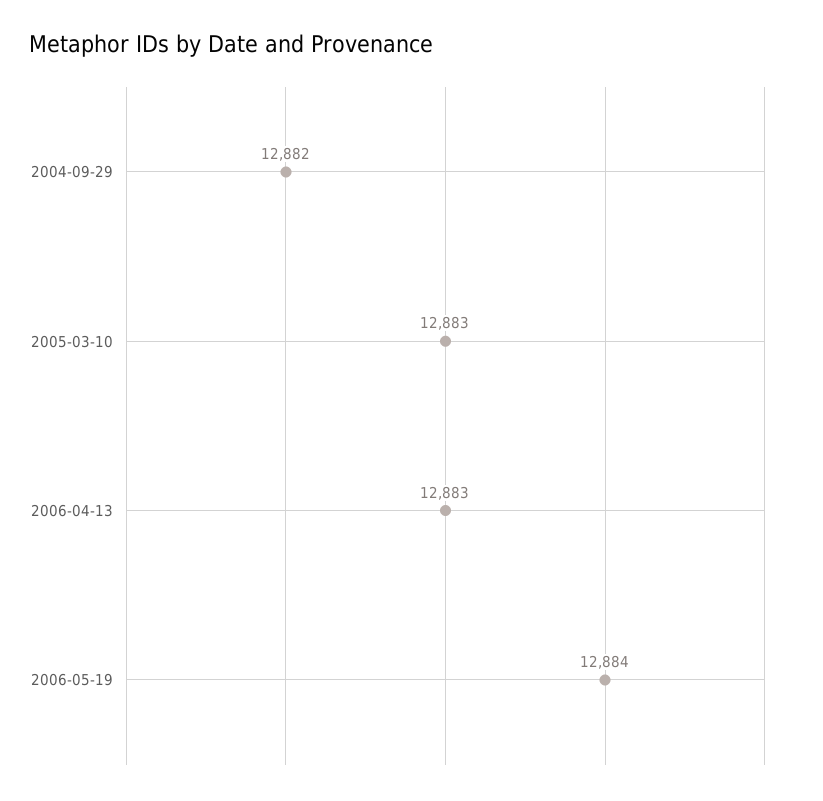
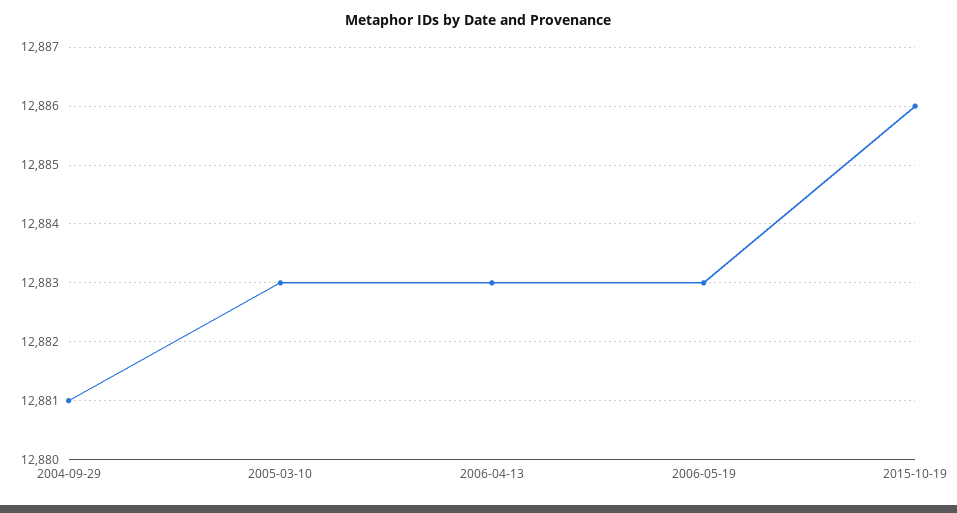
2004-09-29: 12882 -> 12881
2006-05-19: 12884 -> 12883
2015-10-19: none -> 12886

